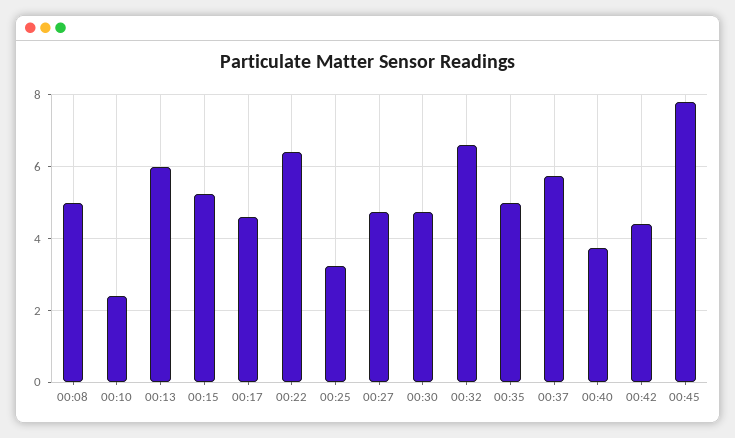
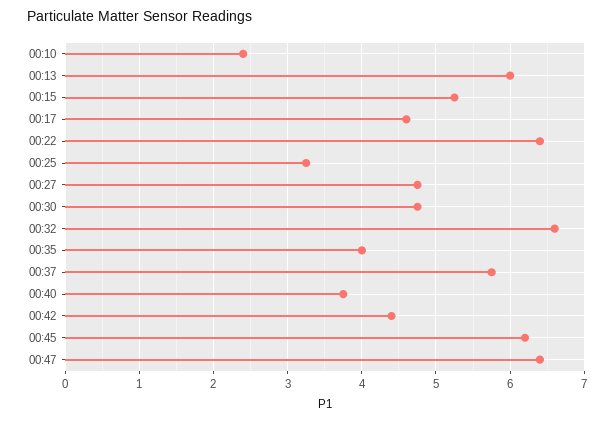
00:08: 5 -> none
00:35: 5 -> 4
00:45: 7.8 -> 6.2
00:47: none -> 6.4

